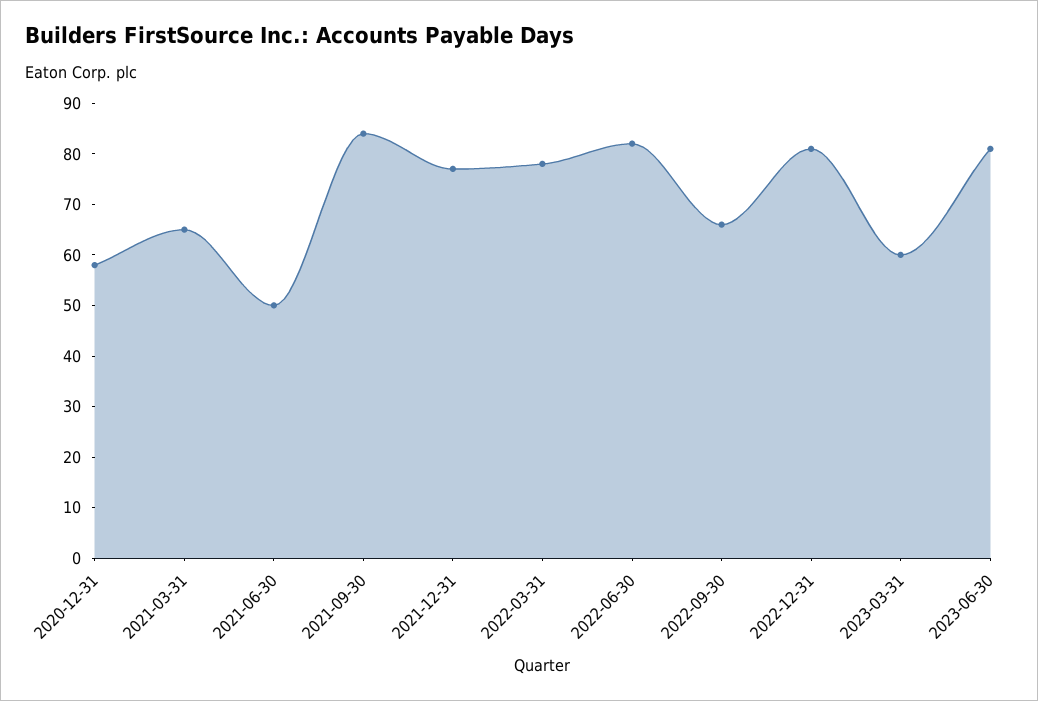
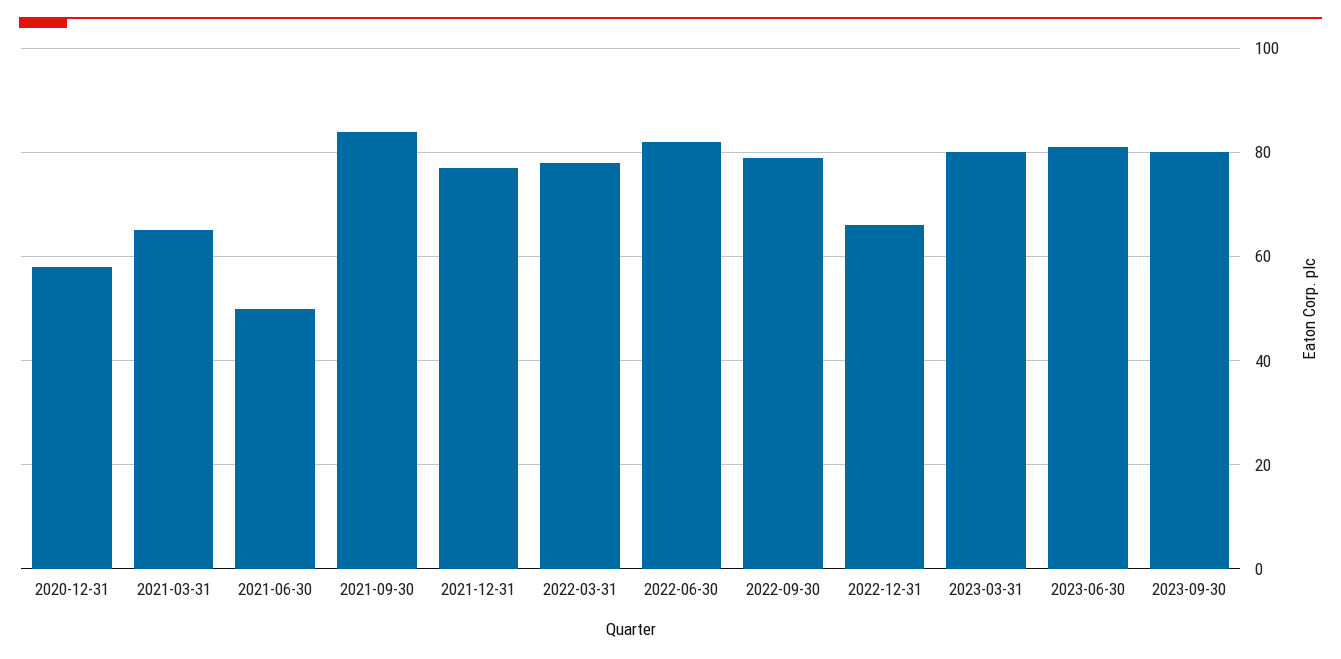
2022-09-30: 65 -> 80
2022-12-31: 80 -> 65
2023-03-31: 60 -> 80
2023-09-30: none -> 80

